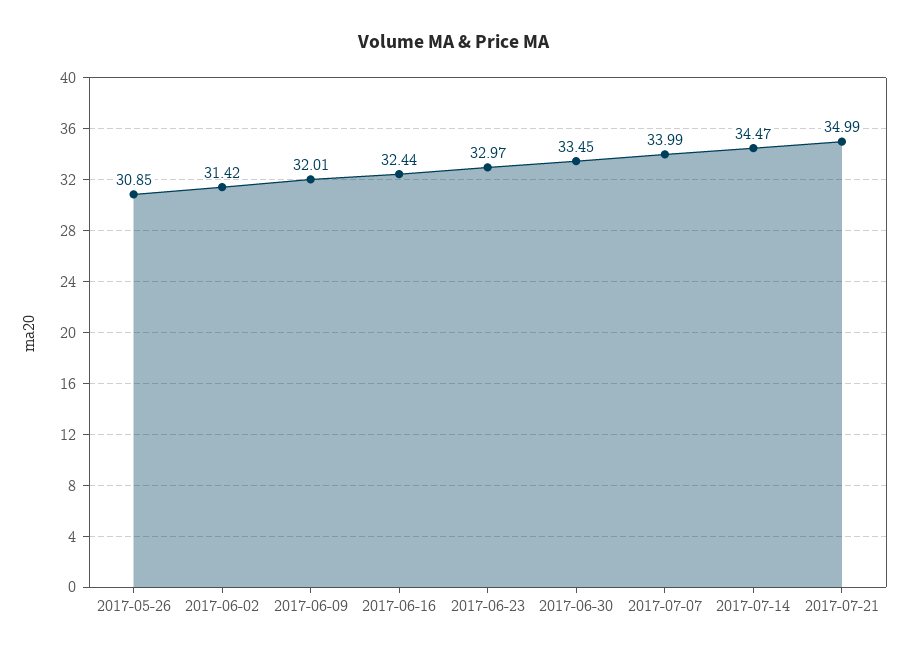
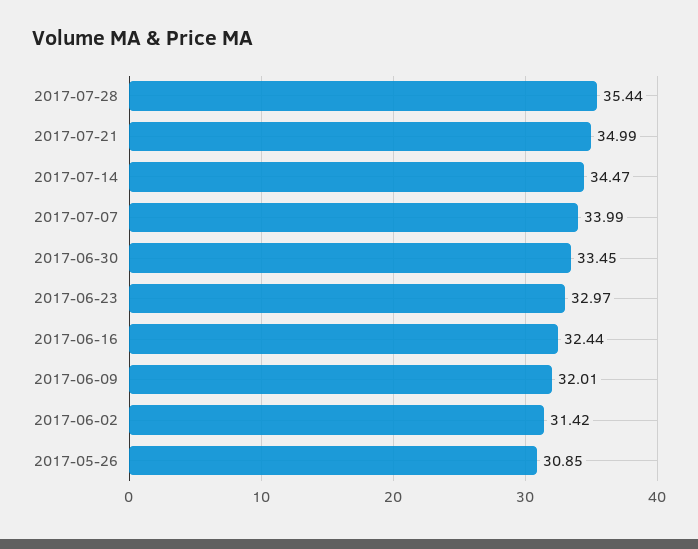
2017-07-28: none -> 35.44

